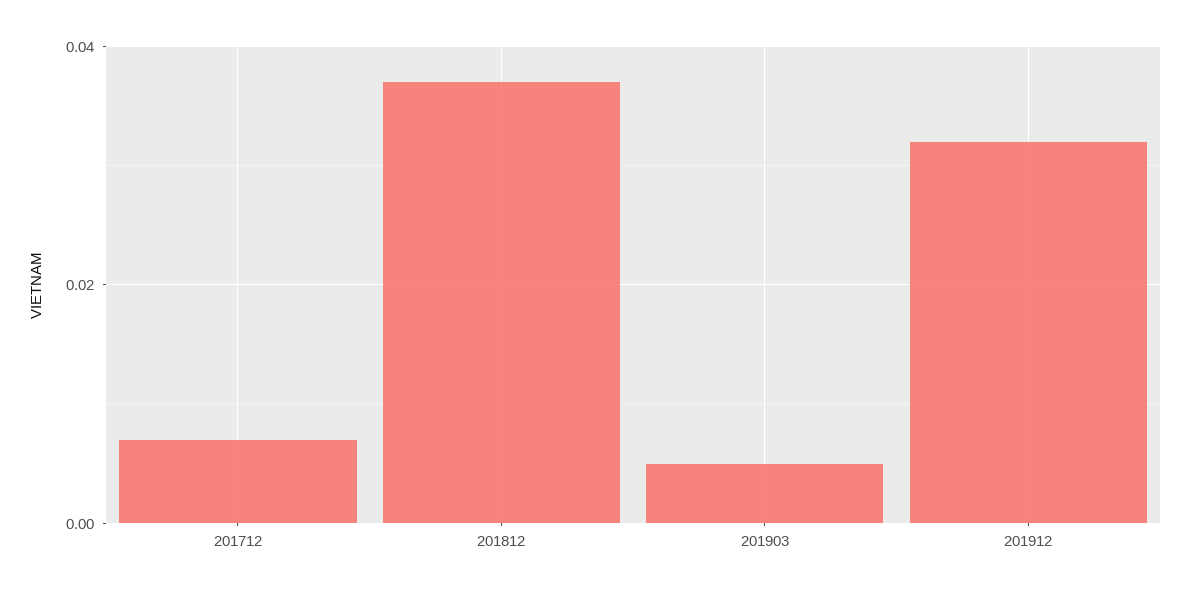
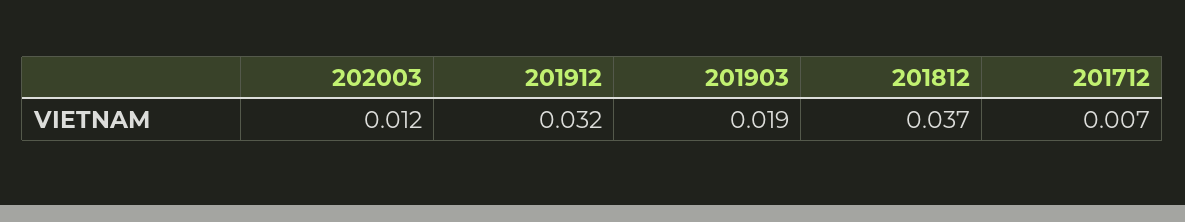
201903: 0.005 -> 0.019
202003: none -> 0.012

